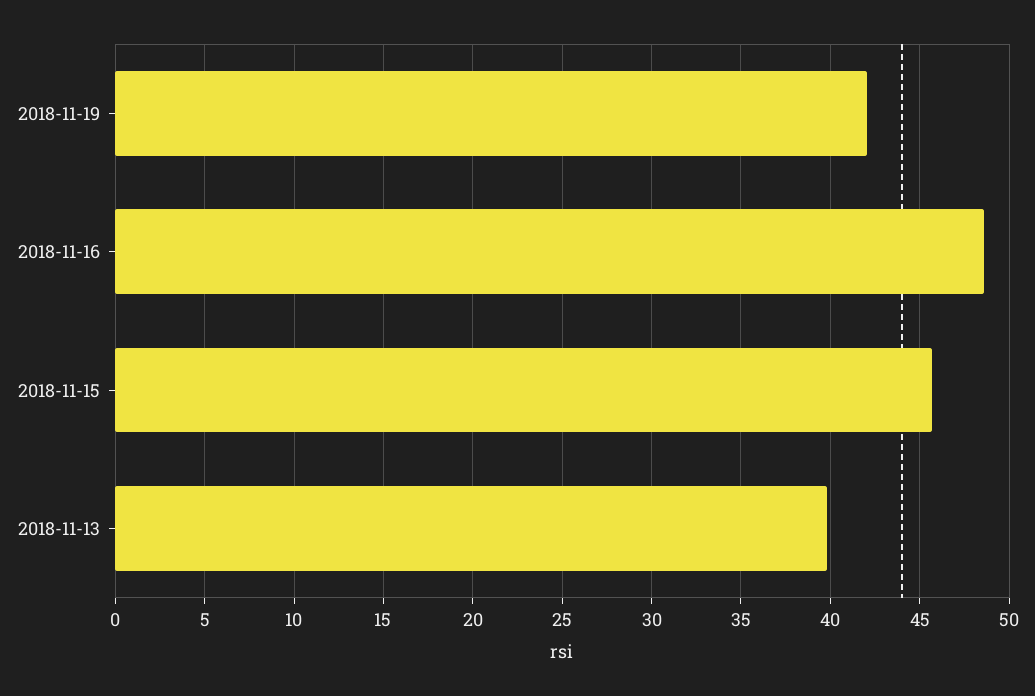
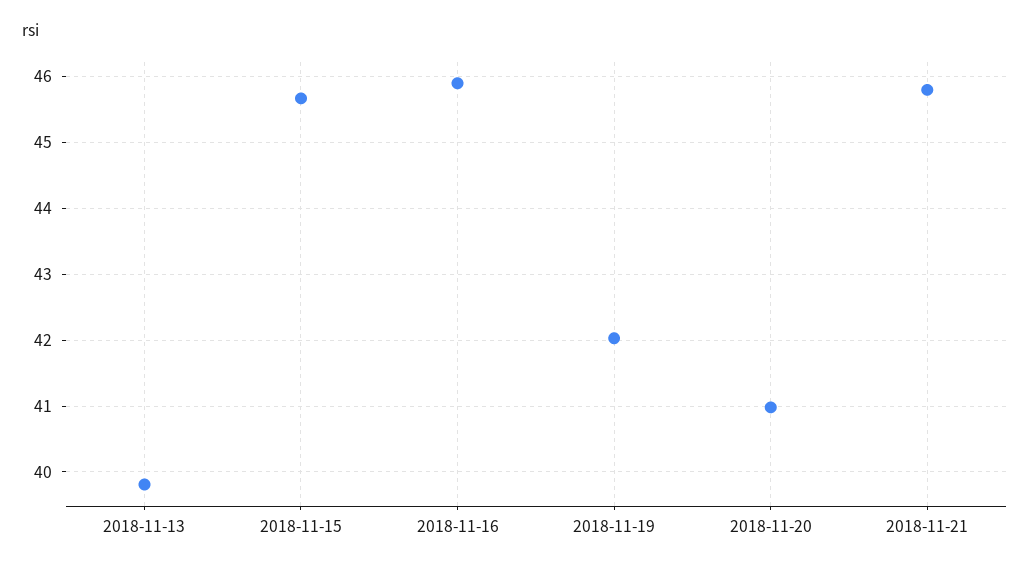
2018-11-16: 48.5 -> 45.9
2018-11-20: none -> 41
2018-11-21: none -> 45.8

